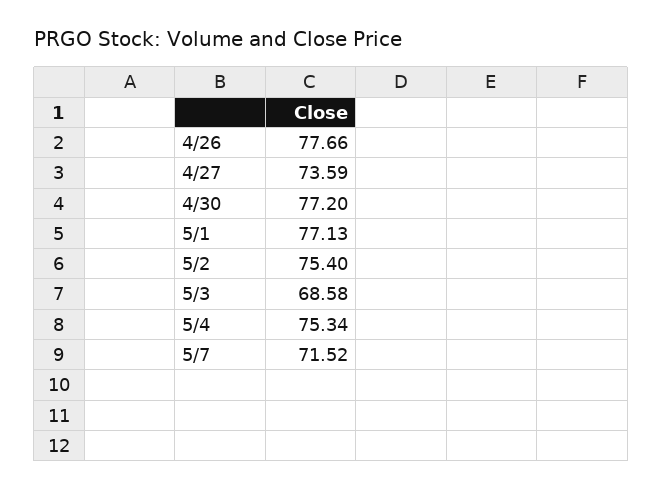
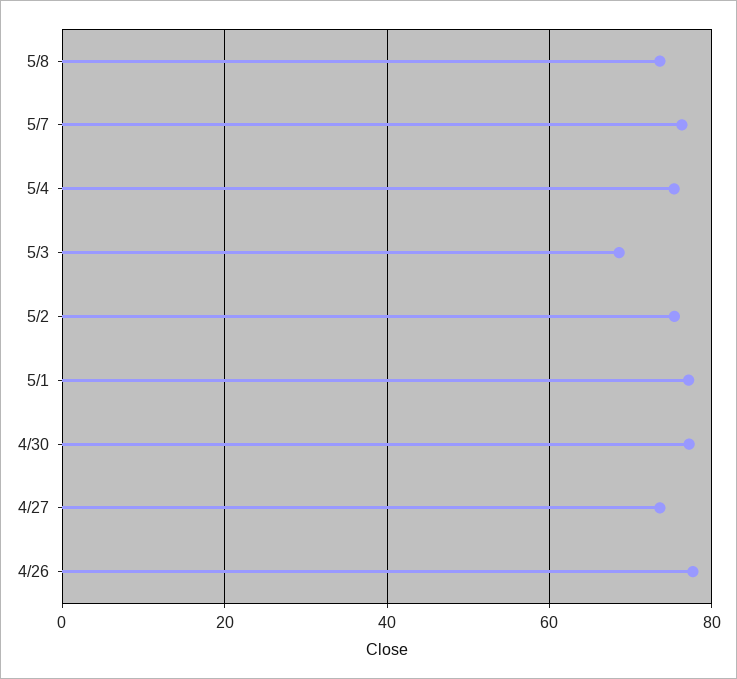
5/7: 71.52 -> 76
5/8: none -> 74

